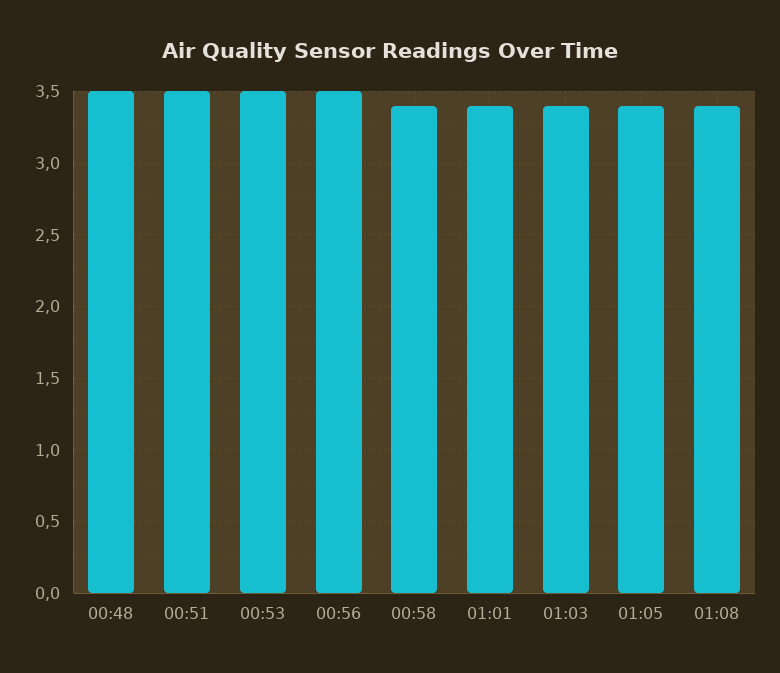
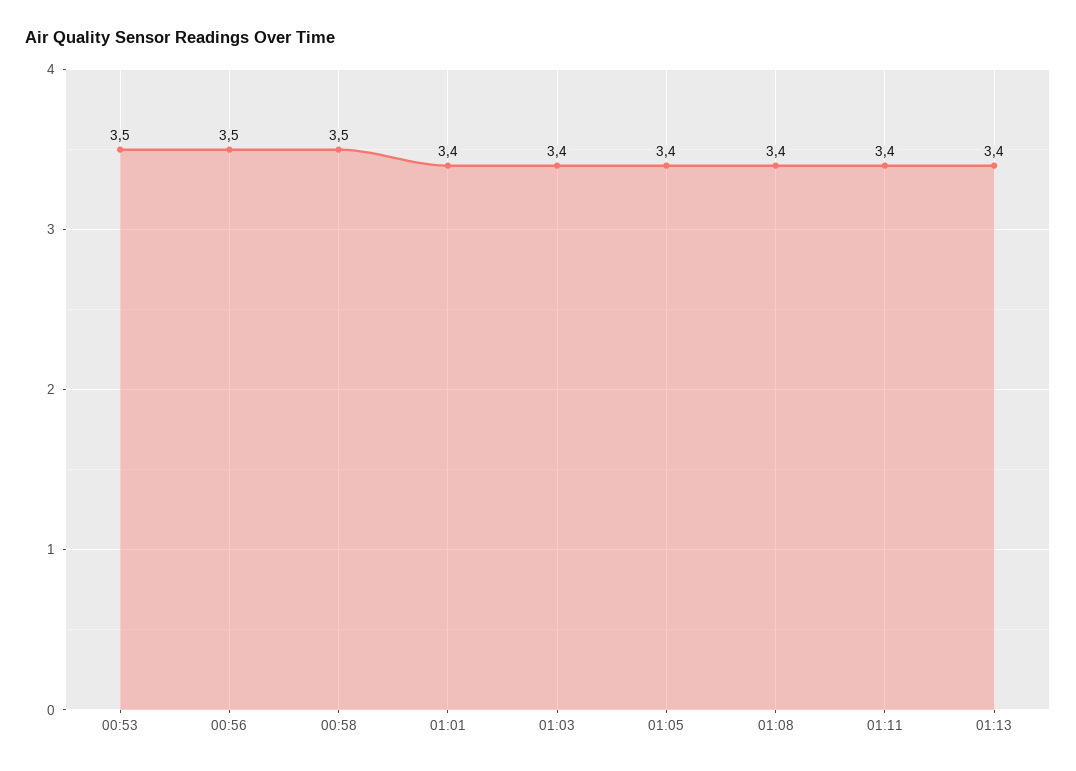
00:48: 3.5 -> none
00:51: 3.5 -> none
00:58: 3.4 -> 3.5
01:11: none -> 3.4
01:13: none -> 3.4

